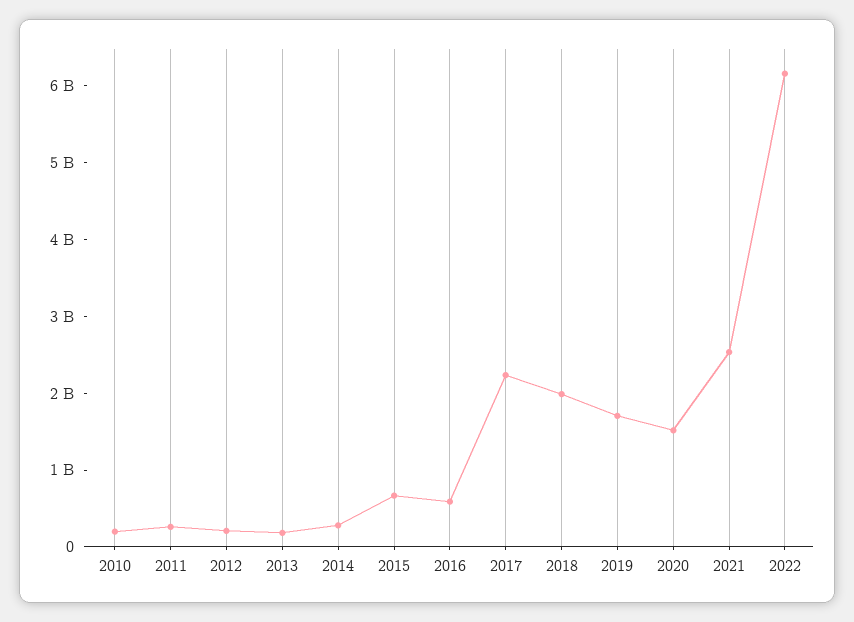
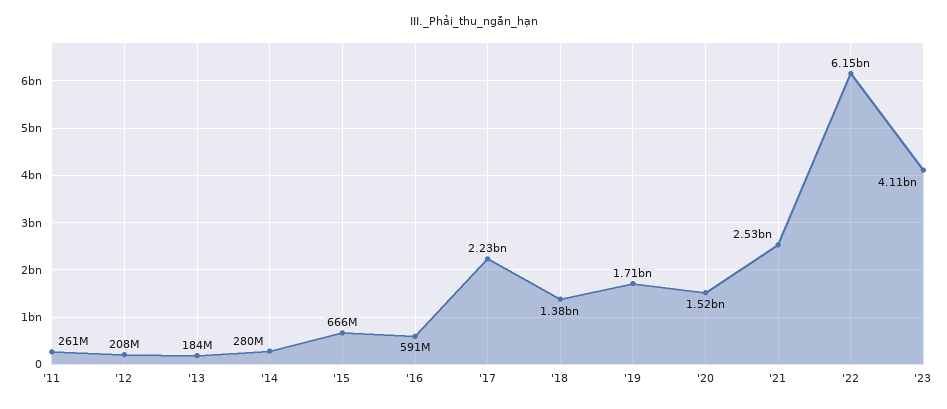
2010: 200000000 -> none
2018: 2000000000 -> 1380000000
'23: none -> 4110000000

